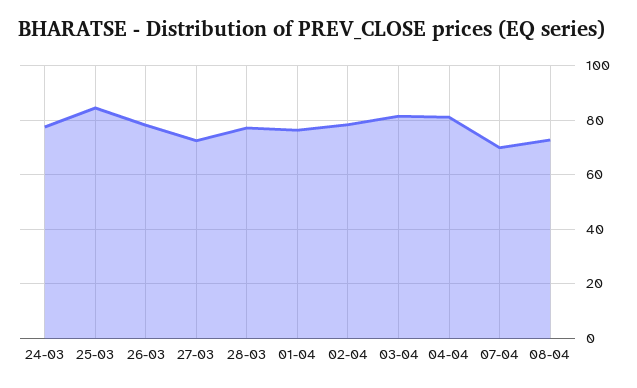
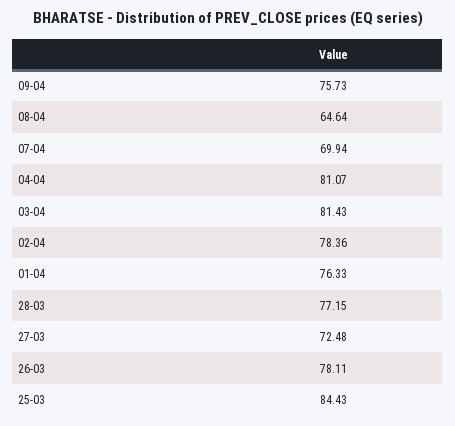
24-03: 77.5 -> none
08-04: 72.5 -> 64.64
09-04: none -> 75.73

